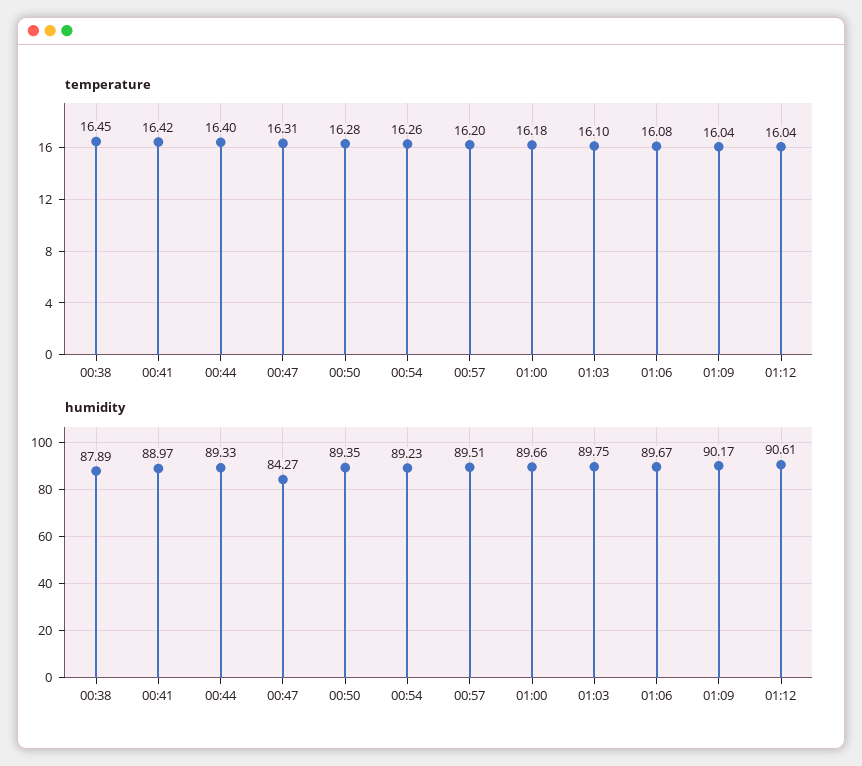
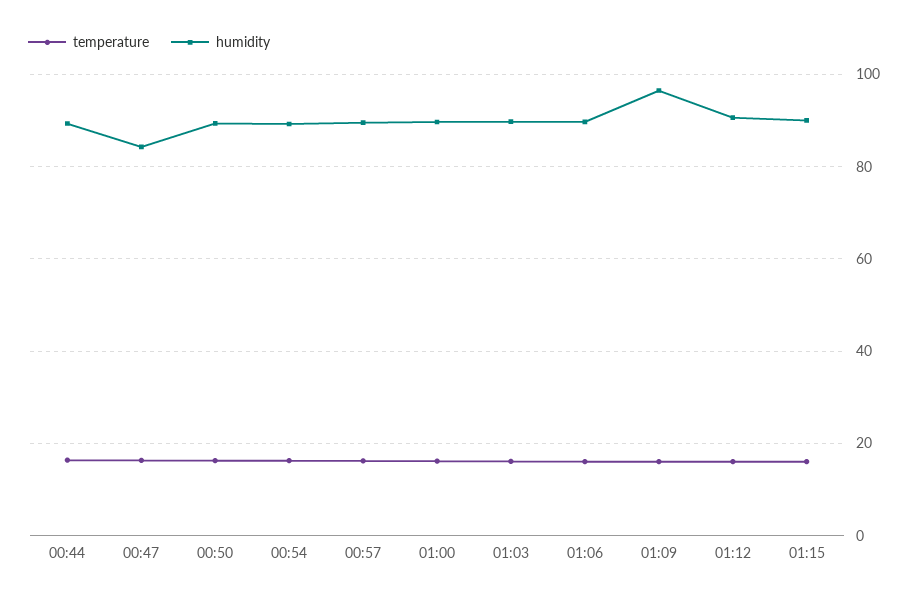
temperature, 00:38: 16.45 -> none
temperature, 00:41: 16.42 -> none
humidity, 00:38: 87.89 -> none
humidity, 00:41: 88.97 -> none
humidity, 01:09: 90.17 -> 96
temperature, 01:15: none -> 16
humidity, 01:15: none -> 90

